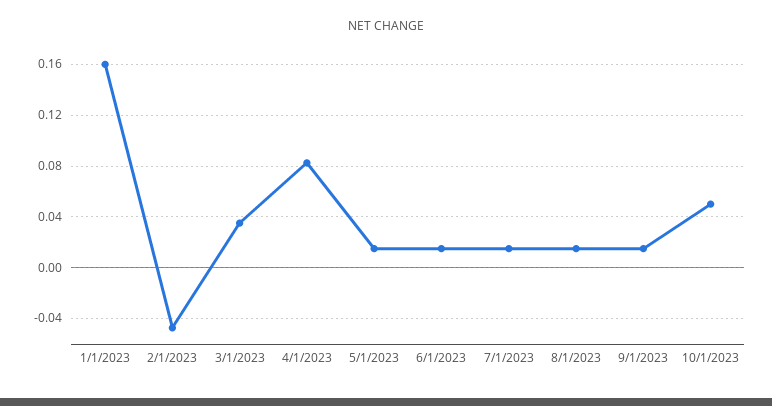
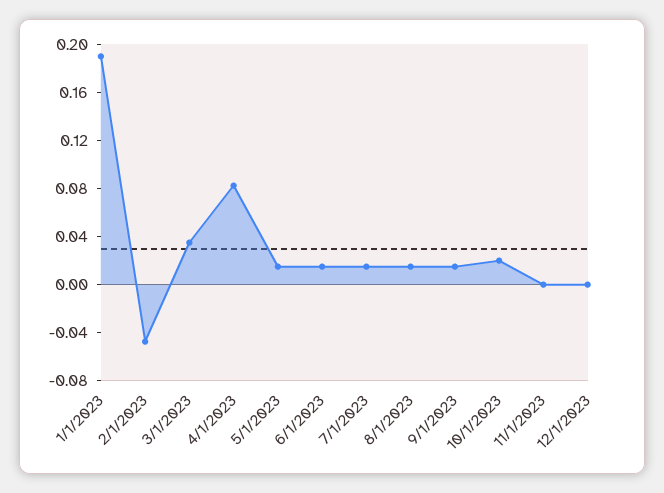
1/1/2023: 0.16 -> 0.19
10/1/2023: 0.05 -> 0.02
11/1/2023: none -> 0
12/1/2023: none -> 0

